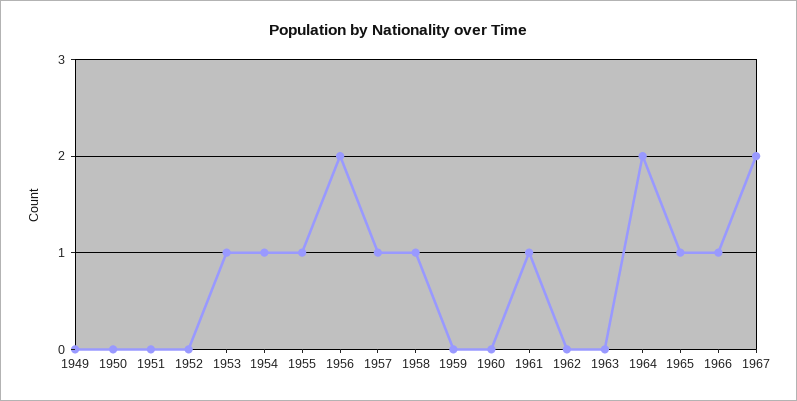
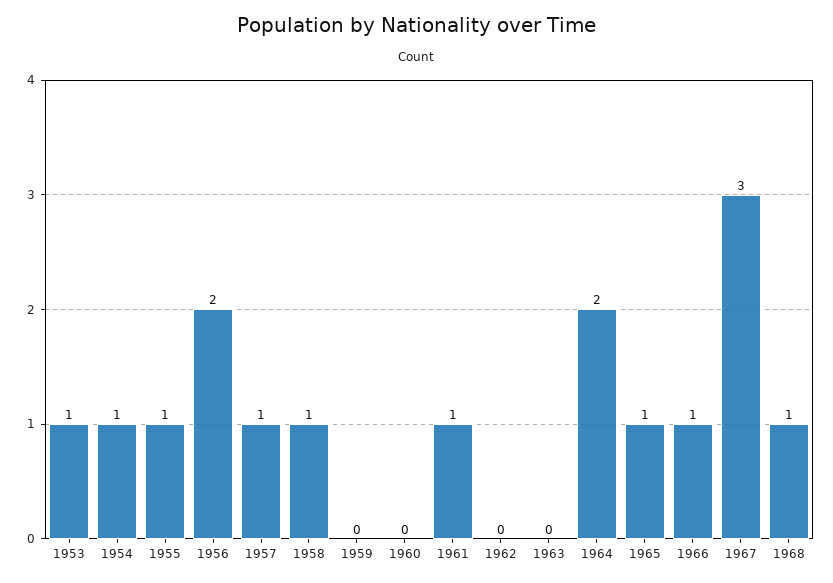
1949: 0 -> none
1950: 0 -> none
1951: 0 -> none
1952: 0 -> none
1967: 2 -> 3
1968: none -> 1

